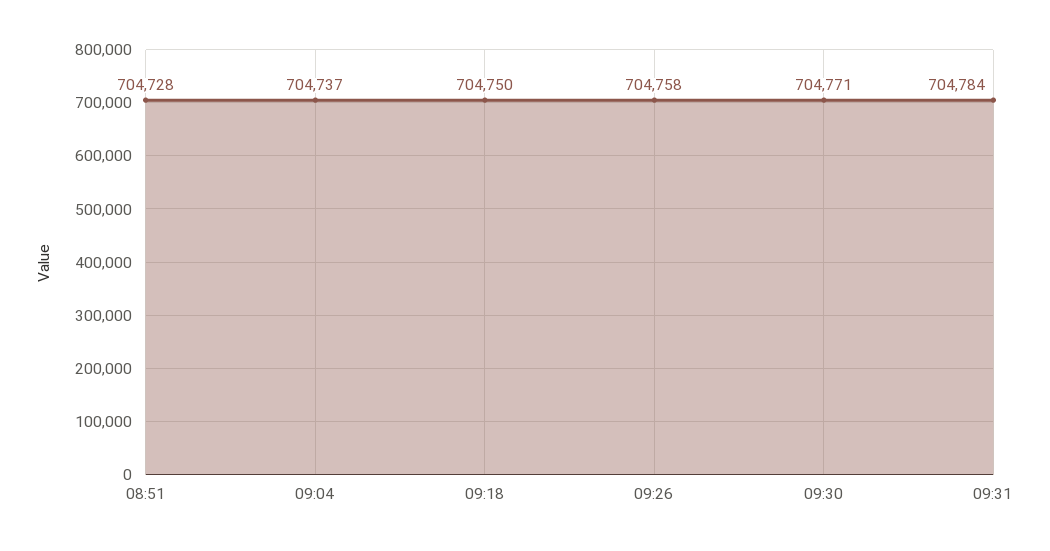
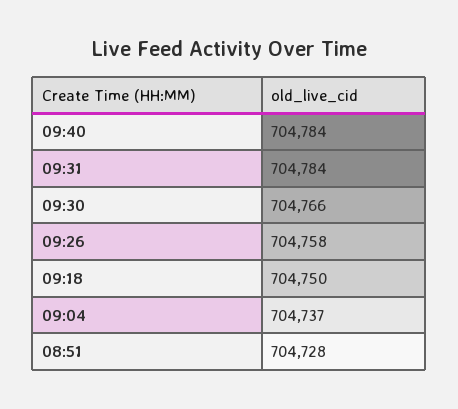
09:30: 704771 -> 704766
09:40: none -> 704784

